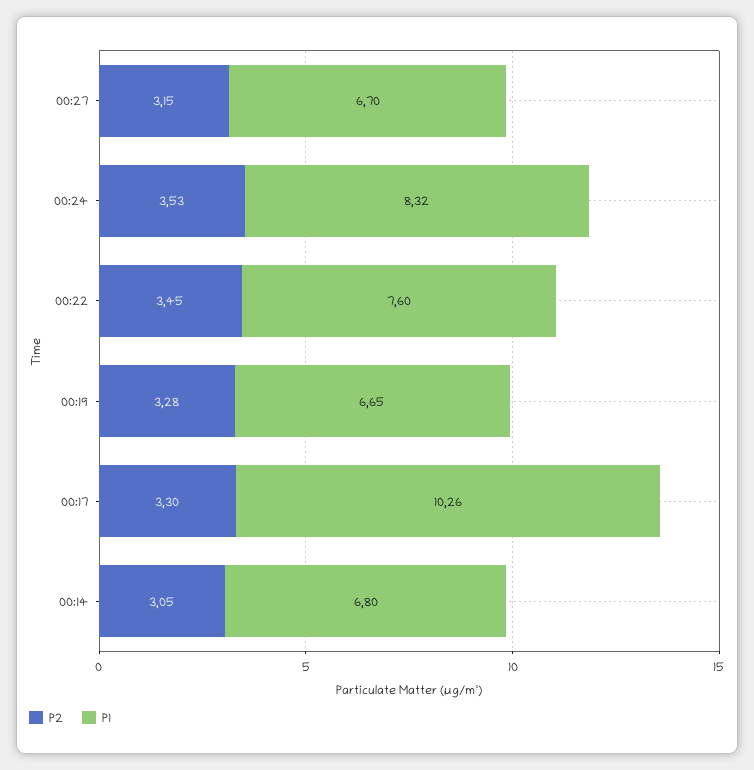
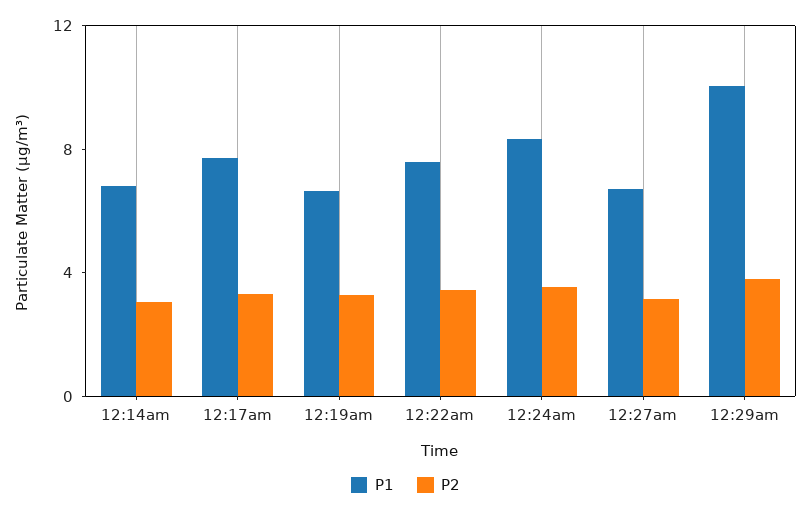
P1, 00:17: 10.26 -> 8
P1, 12:29am: none -> 10
P2, 12:29am: none -> 4

